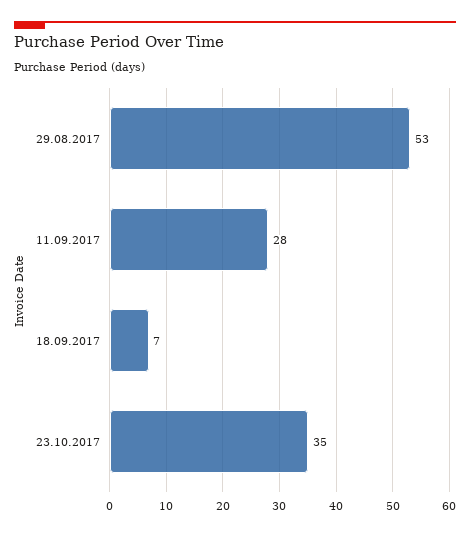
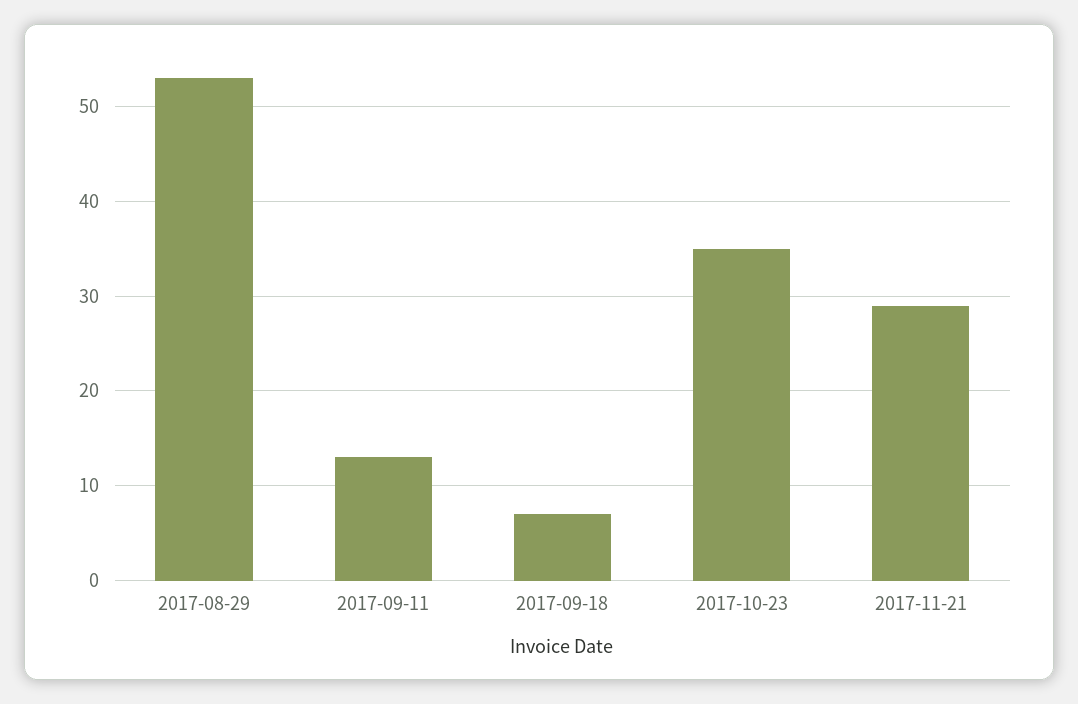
11.09.2017: 28 -> 13
2017-11-21: none -> 29

